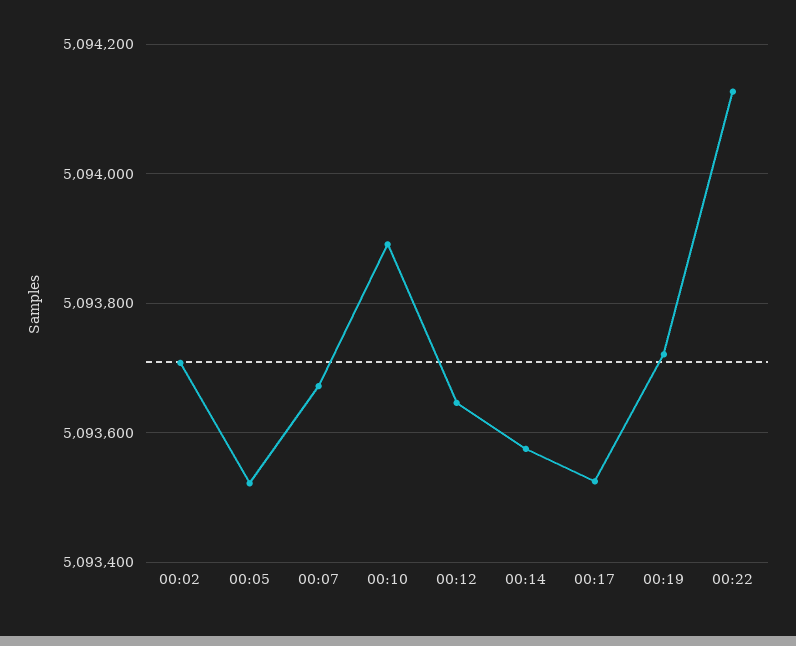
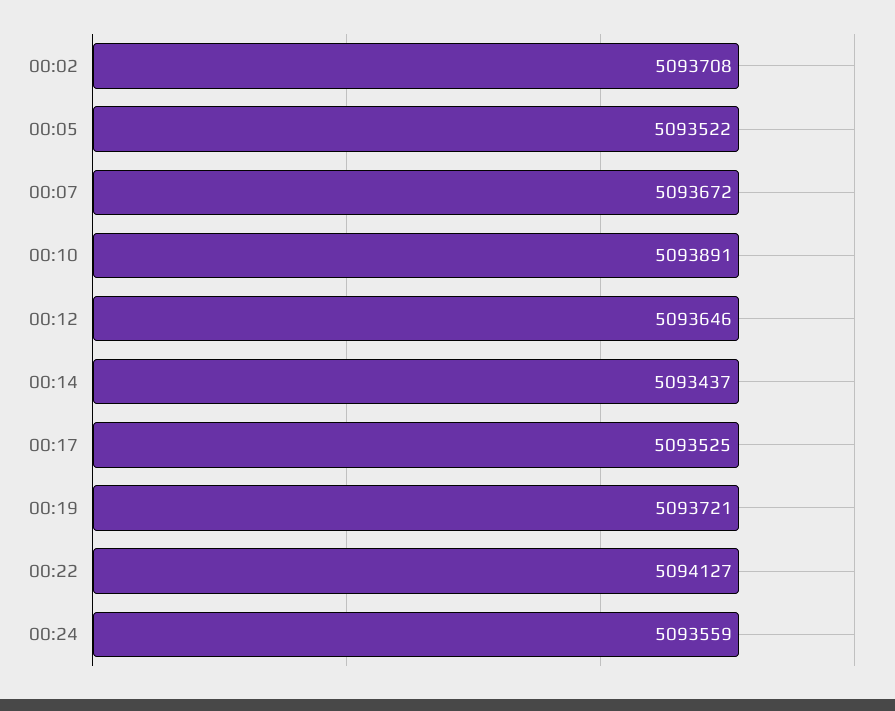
00:14: 5093580 -> 5093437
00:24: none -> 5093559

